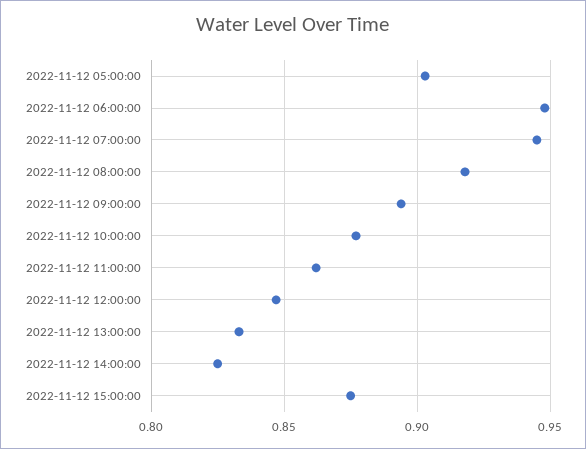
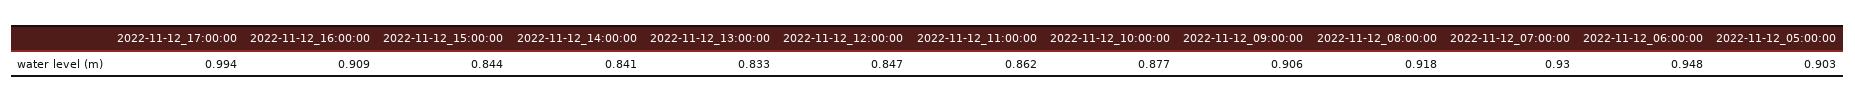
2022-11-12 07:00:00: 0.945 -> 0.93
2022-11-12 09:00:00: 0.895 -> 0.906
2022-11-12 14:00:00: 0.825 -> 0.841
2022-11-12 15:00:00: 0.875 -> 0.844
2022-11-12_17:00:00: none -> 0.994
2022-11-12_16:00:00: none -> 0.909

